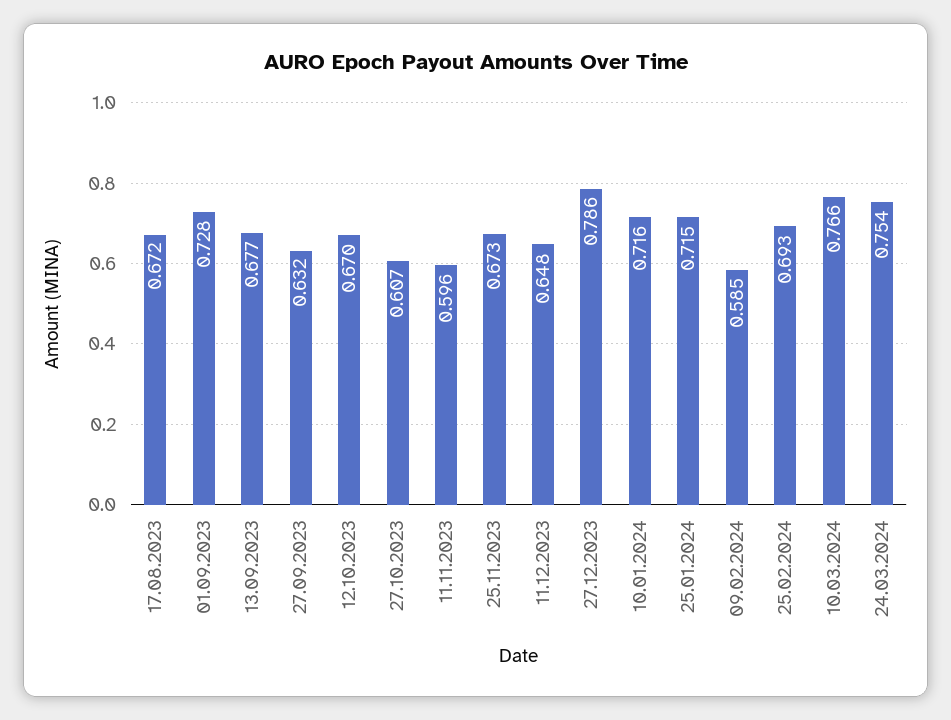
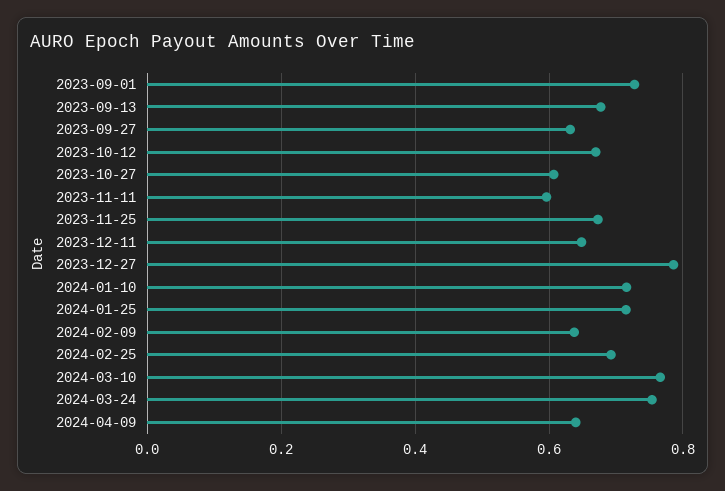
17.08.2023: 0.672 -> none
09.02.2024: 0.585 -> 0.64
2024-04-09: none -> 0.64

